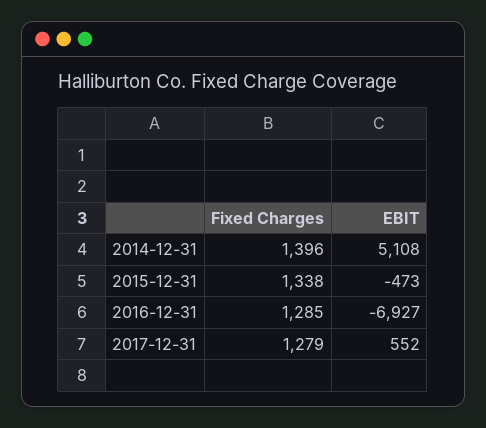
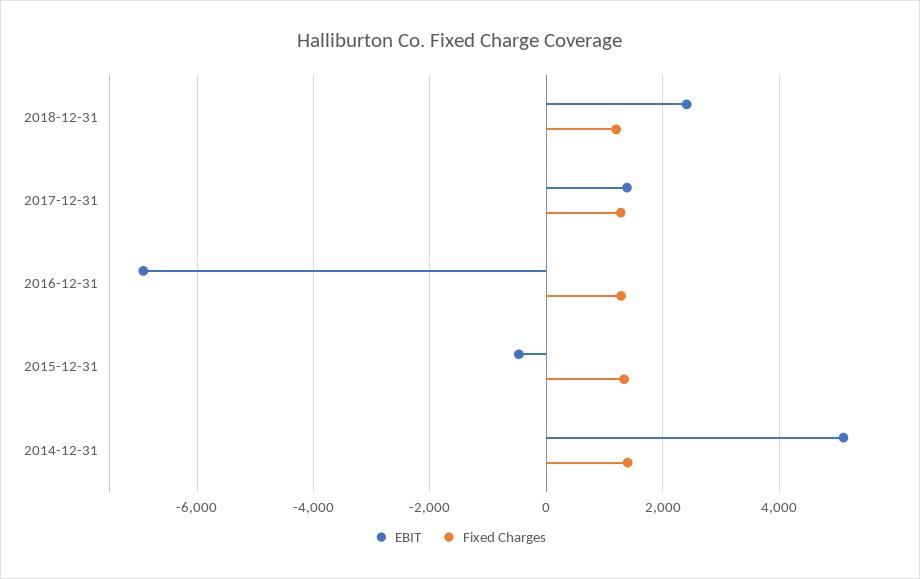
EBIT, 2017-12-31: 552 -> 1400
EBIT, 2018-12-31: none -> 2400
Fixed Charges, 2018-12-31: none -> 1200

